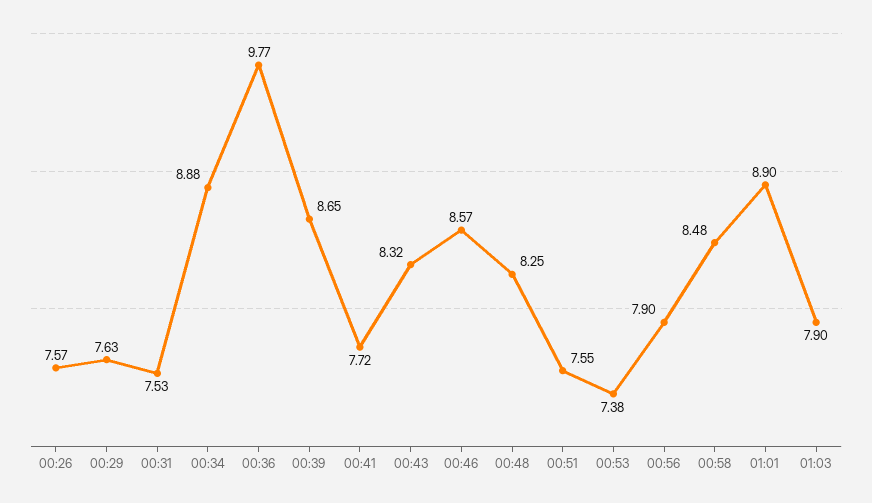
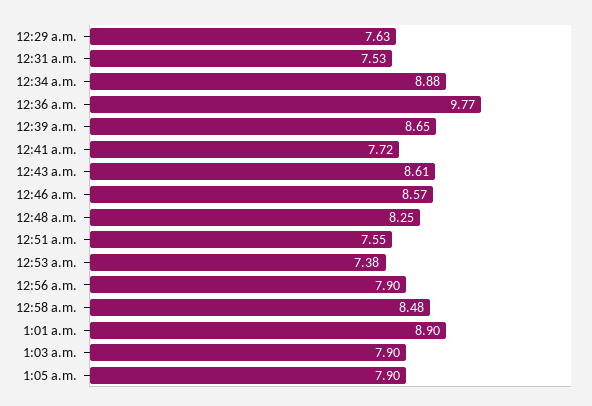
00:26: 7.57 -> none
00:43: 8.32 -> 8.61
1:05 a.m.: none -> 7.9

